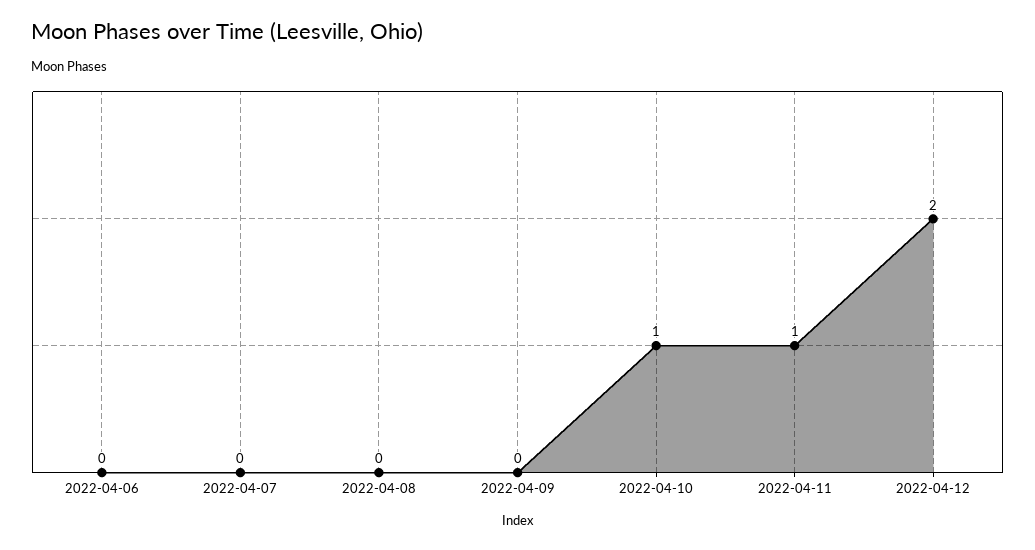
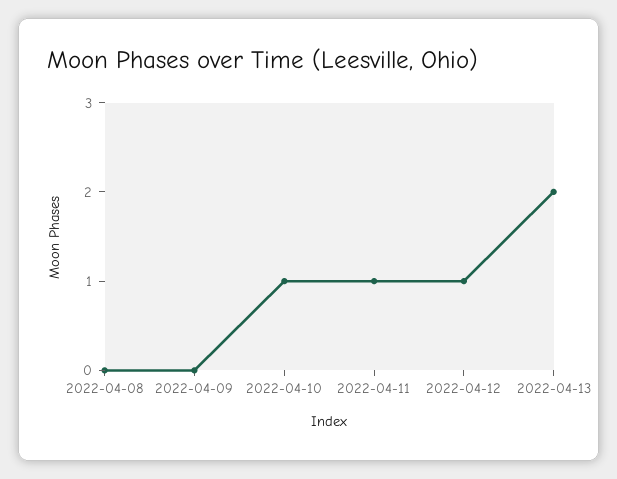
2022-04-06: 0 -> none
2022-04-07: 0 -> none
2022-04-12: 2 -> 1
2022-04-13: none -> 2

